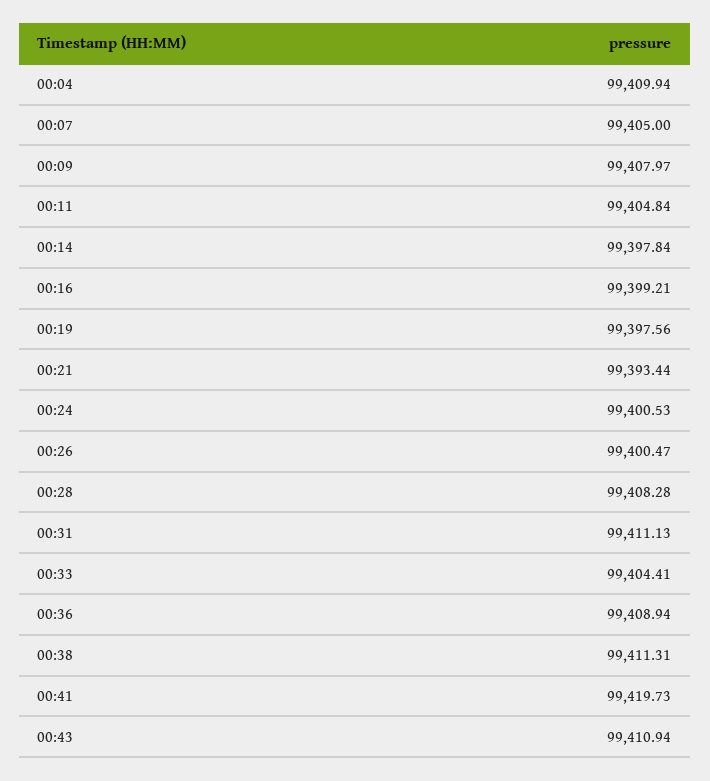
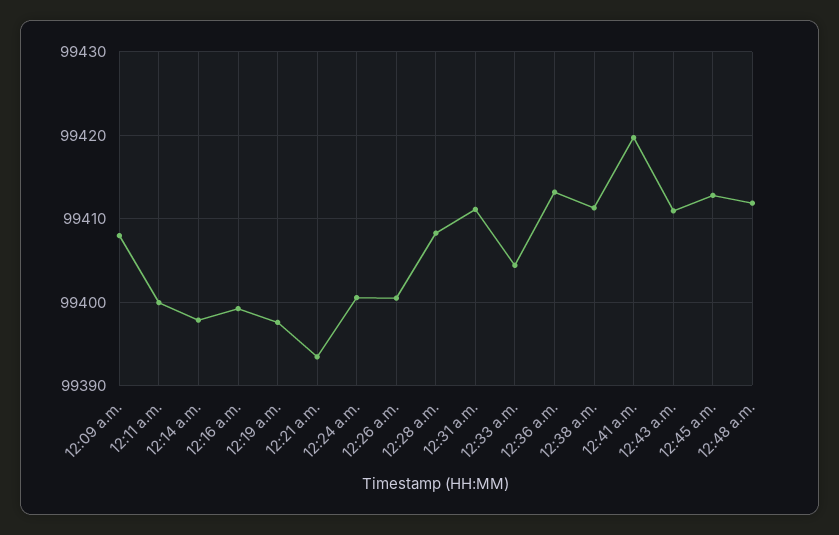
00:04: 99409.94 -> none
00:07: 99405 -> none
00:11: 99404.84 -> 99400
00:36: 99408.94 -> 99413
12:45 a.m.: none -> 99413
12:48 a.m.: none -> 99412

